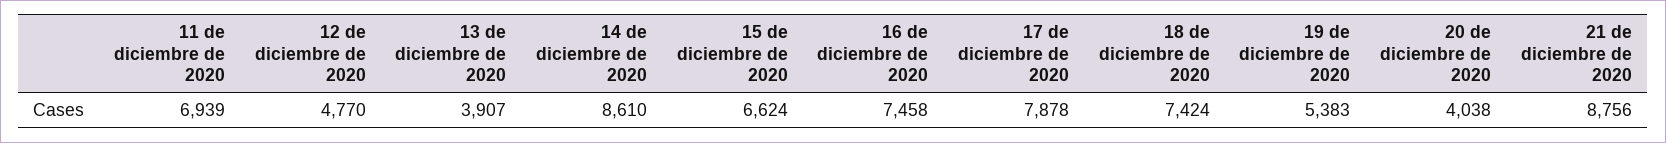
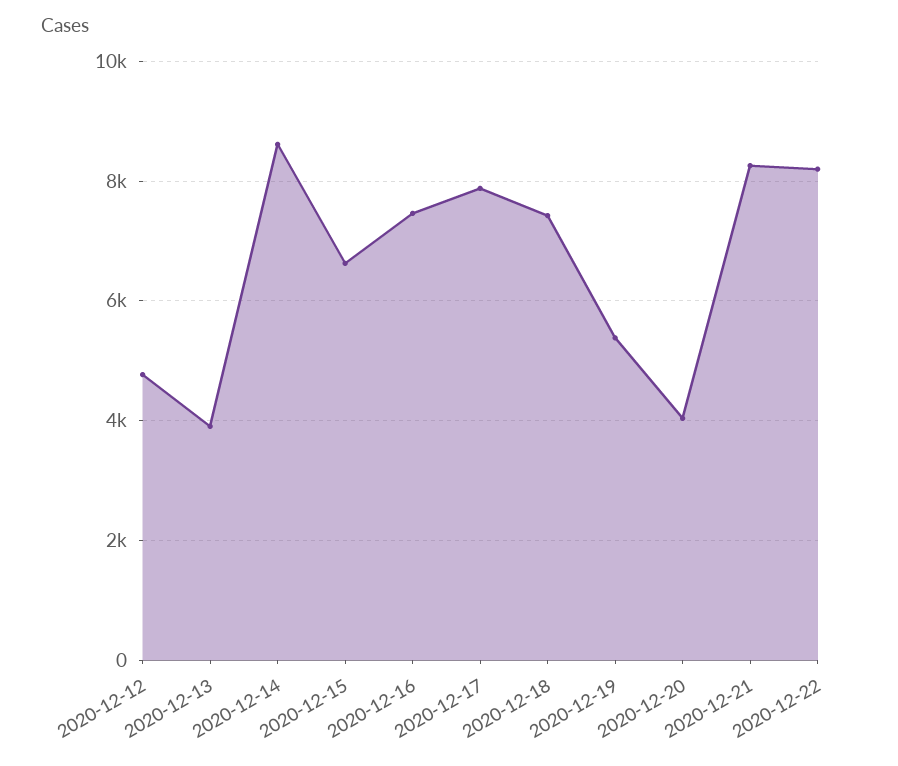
11 de diciembre de 2020: 6939 -> none
21 de diciembre de 2020: 8756 -> 8200
2020-12-22: none -> 8200

